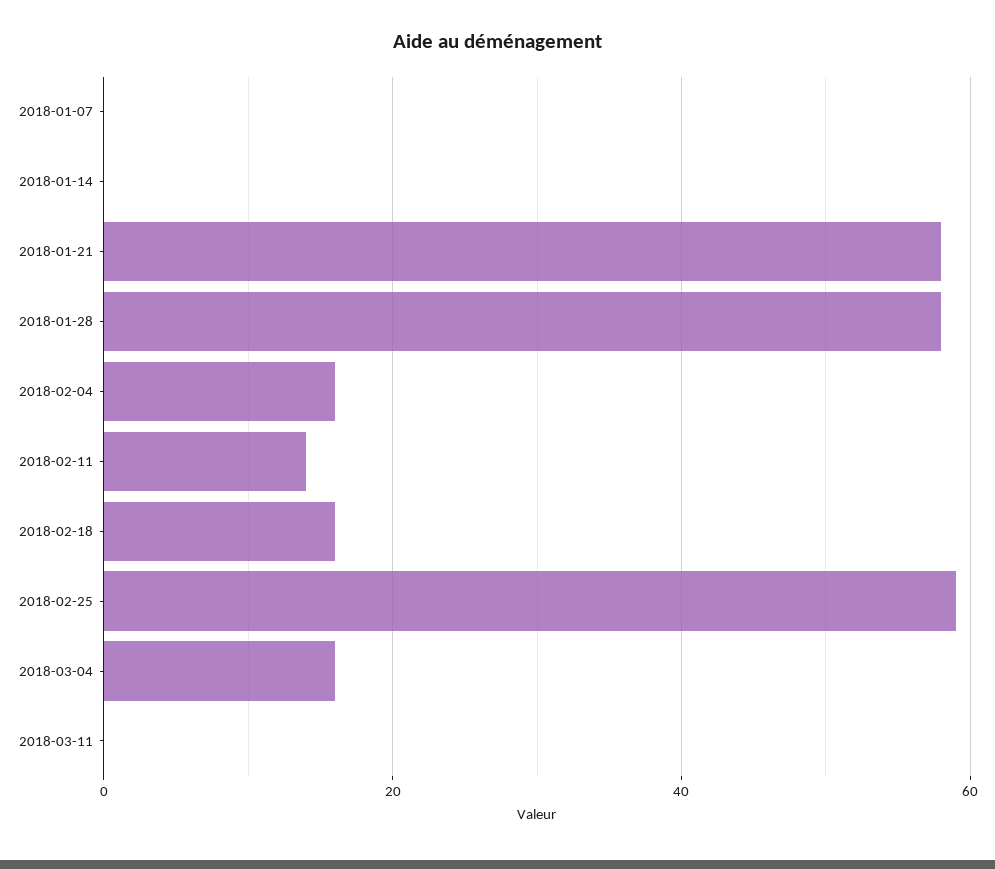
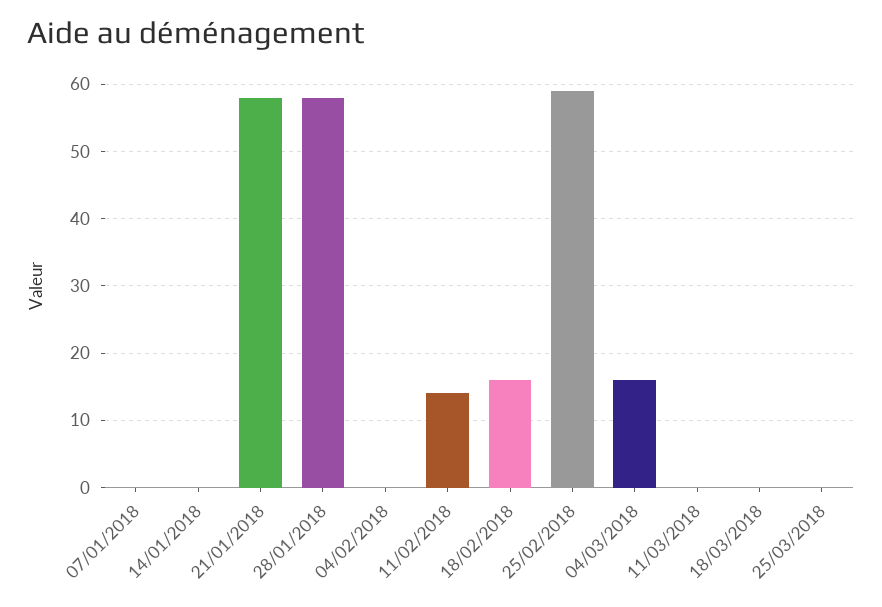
2018-02-04: 15 -> 0
18/03/2018: none -> 0
25/03/2018: none -> 0

